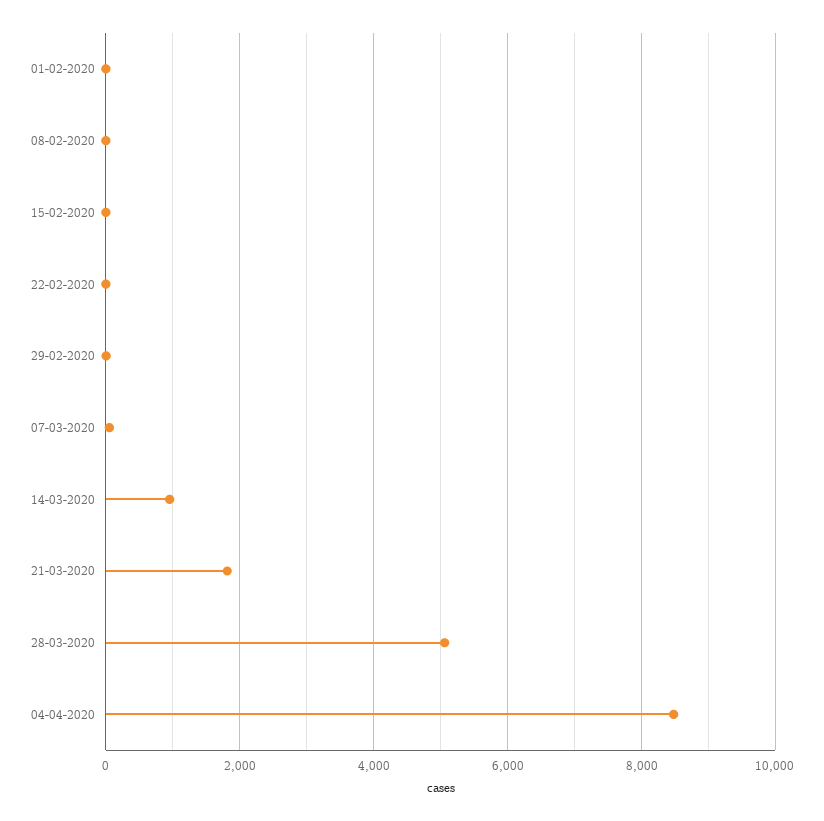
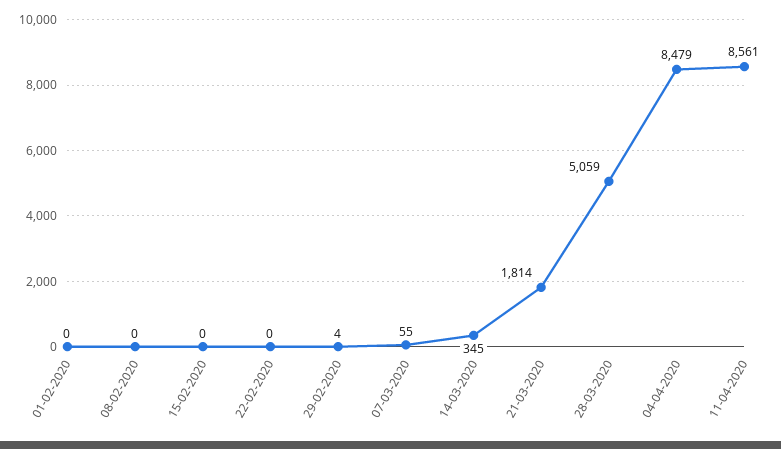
14-03-2020: 1000 -> 345
11-04-2020: none -> 8561

